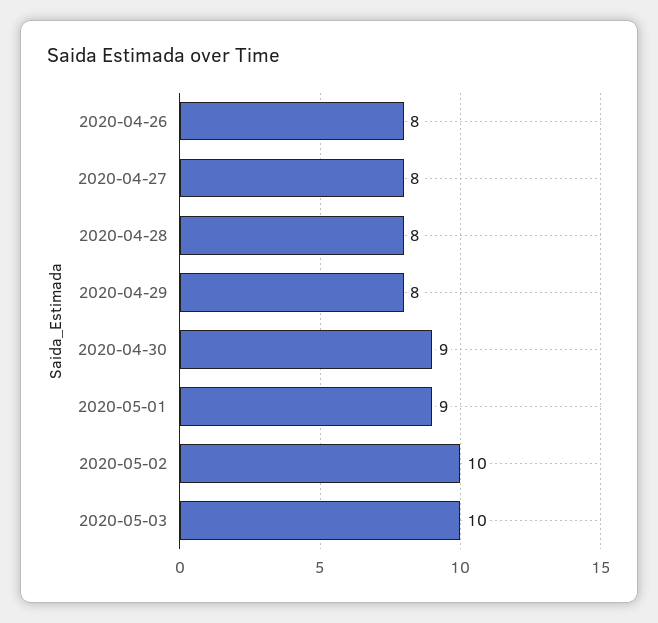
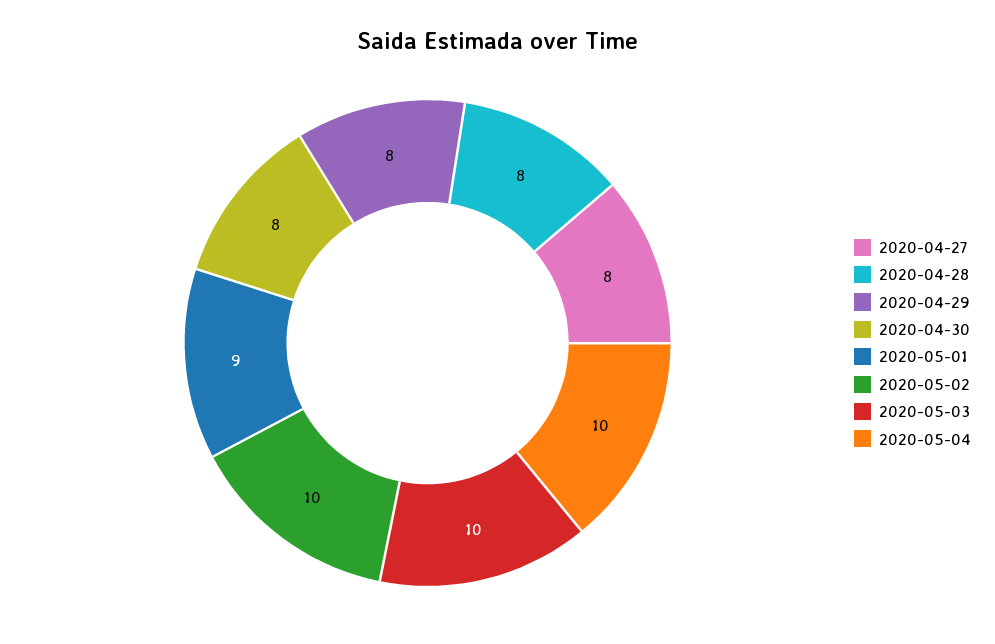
2020-04-26: 8 -> none
2020-04-30: 9 -> 8
2020-05-04: none -> 10

